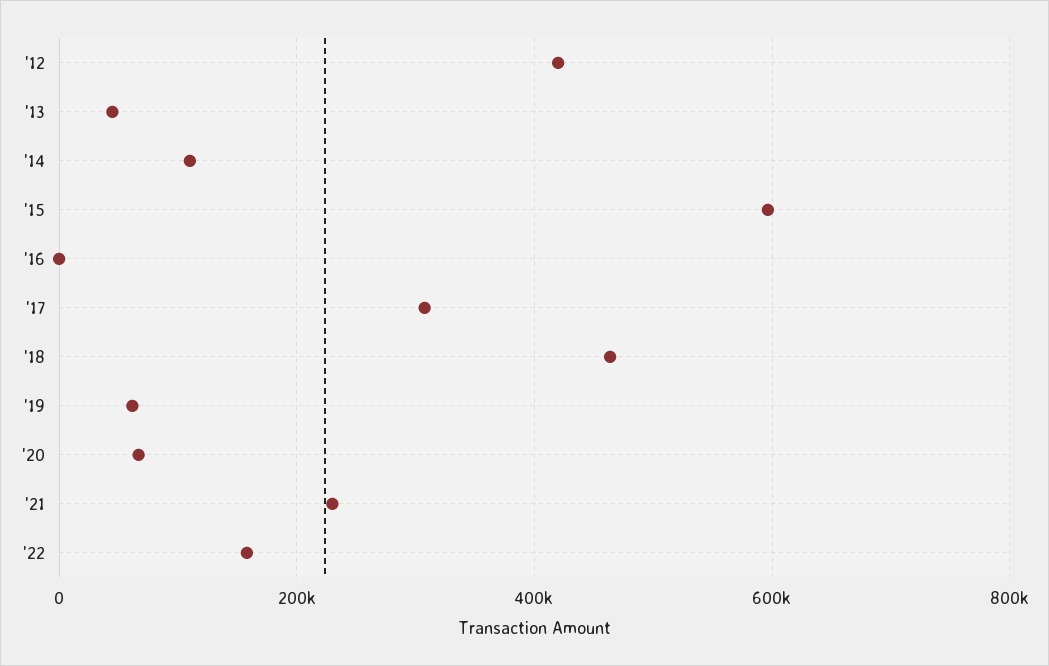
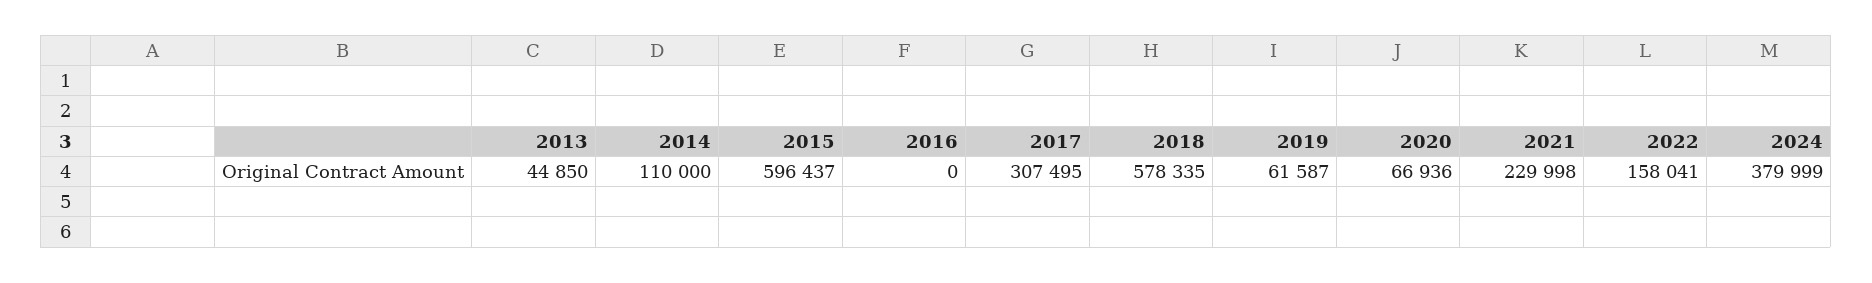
'12: 420000 -> none
'18: 460000 -> 578335
2024: none -> 379999

